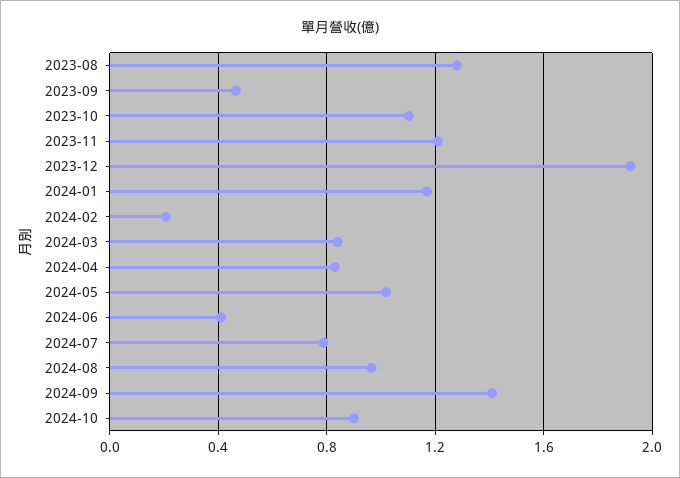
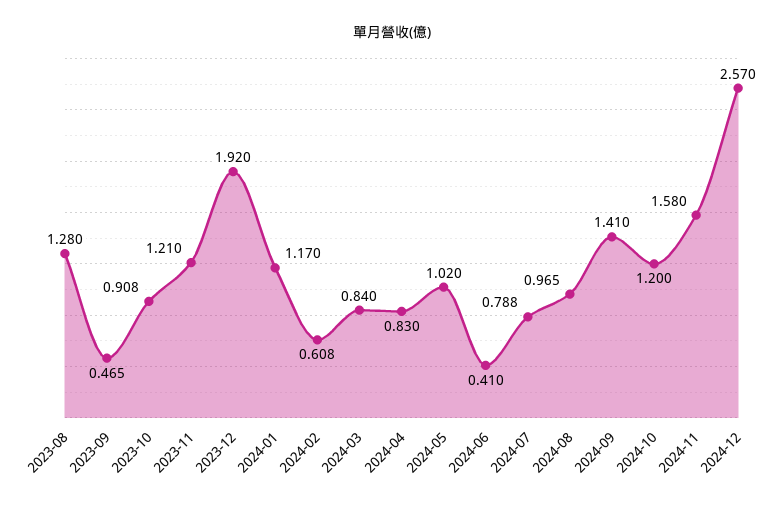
2023-10: 1.1 -> 0.908
2024-02: 0.2 -> 0.608
2024-10: 0.9 -> 1.2
2024-11: none -> 1.58
2024-12: none -> 2.57

